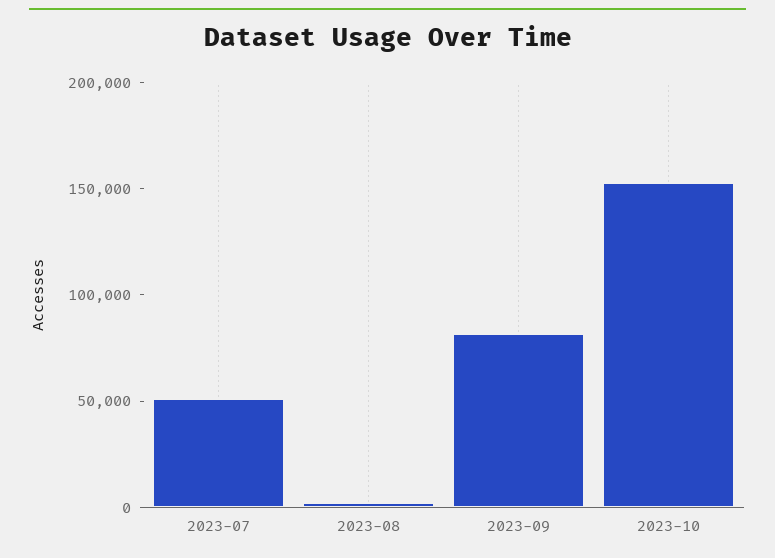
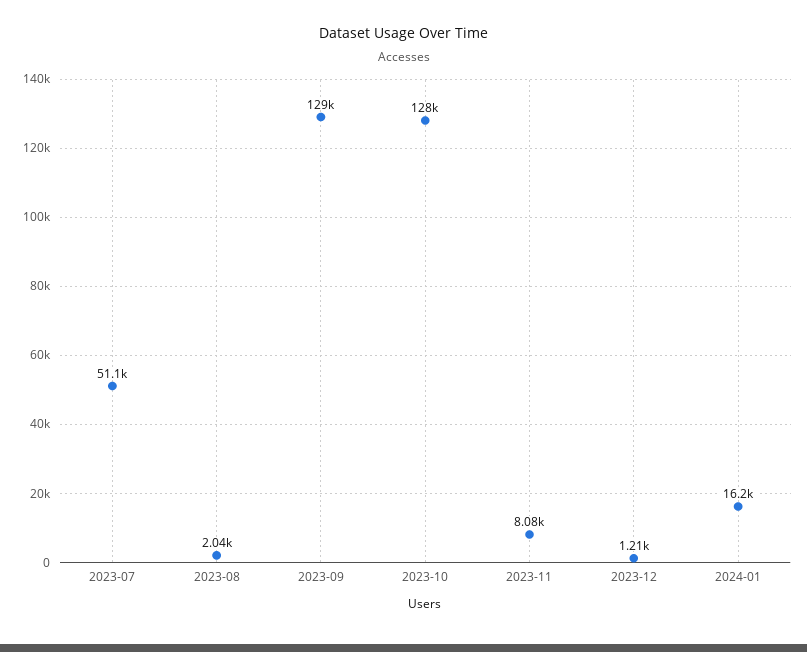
2023-09: 80000 -> 129000
2023-10: 150000 -> 128000
2023-11: none -> 8080
2023-12: none -> 1210
2024-01: none -> 16200

